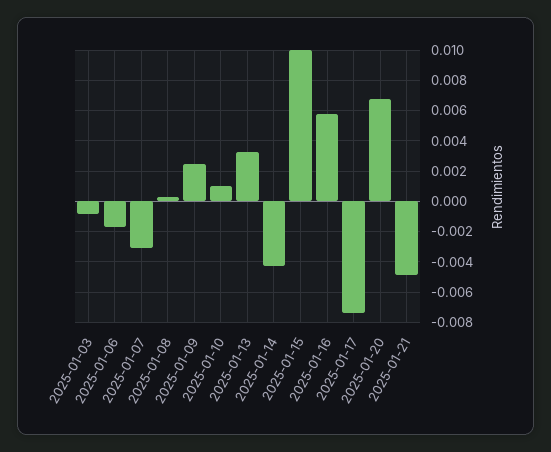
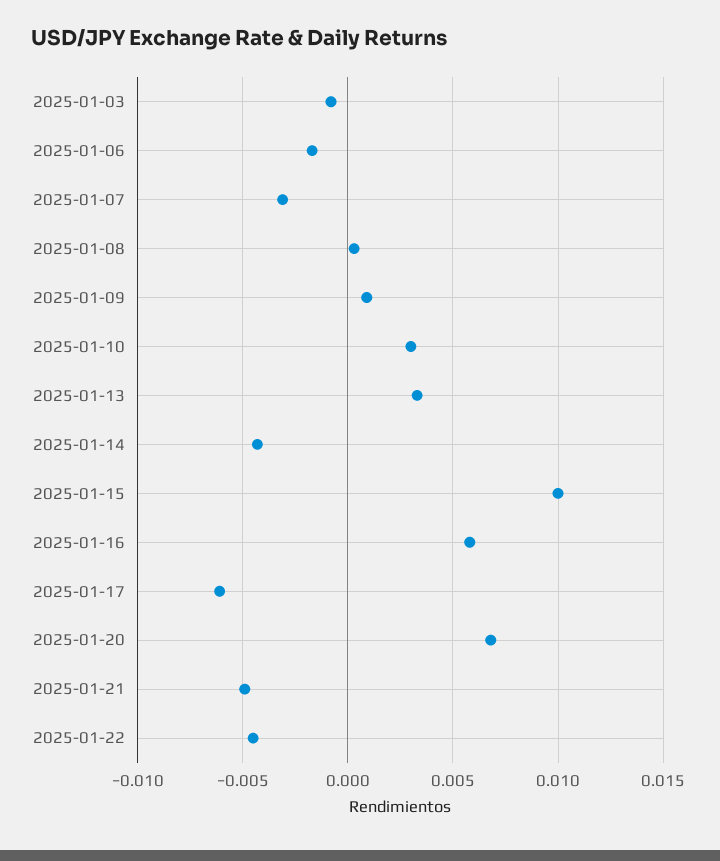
2025-01-09: 0.0025 -> 0.001
2025-01-10: 0.001 -> 0.003
2025-01-17: -0.0075 -> -0.006
2025-01-22: none -> -0.0045

